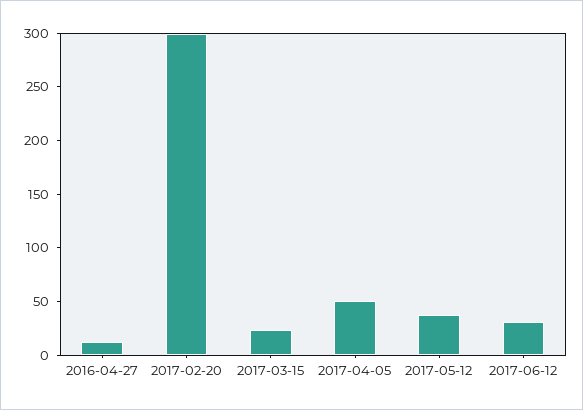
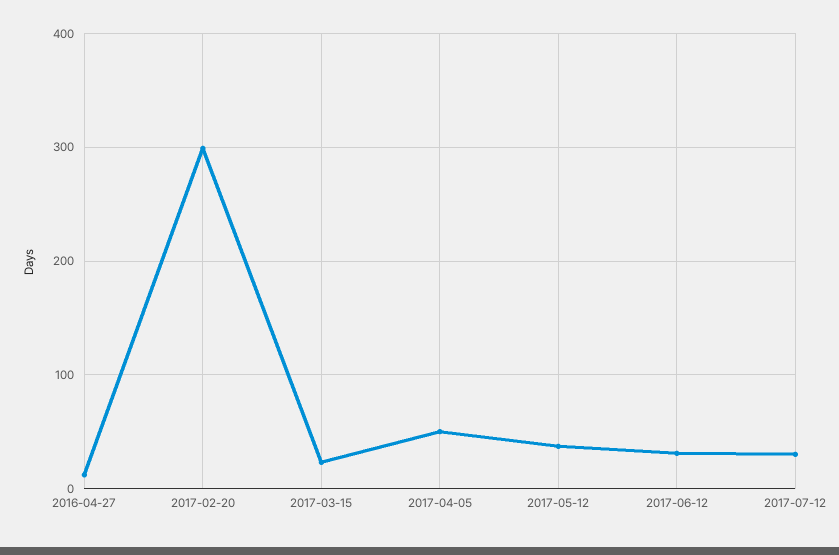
2017-07-12: none -> 30

